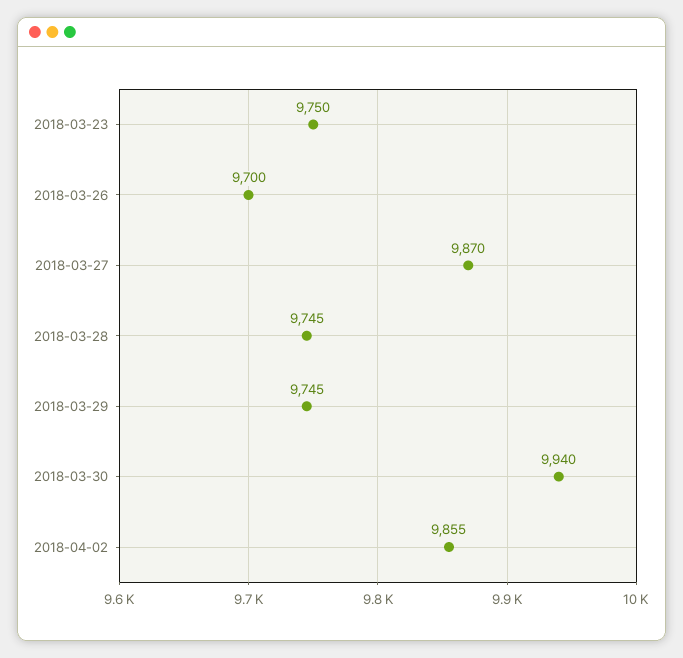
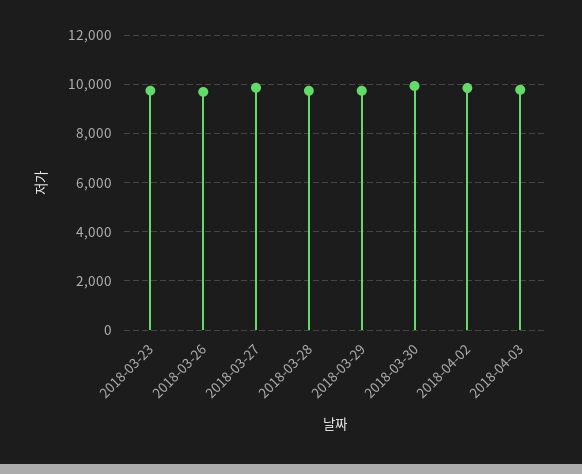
2018-04-03: none -> 9750

